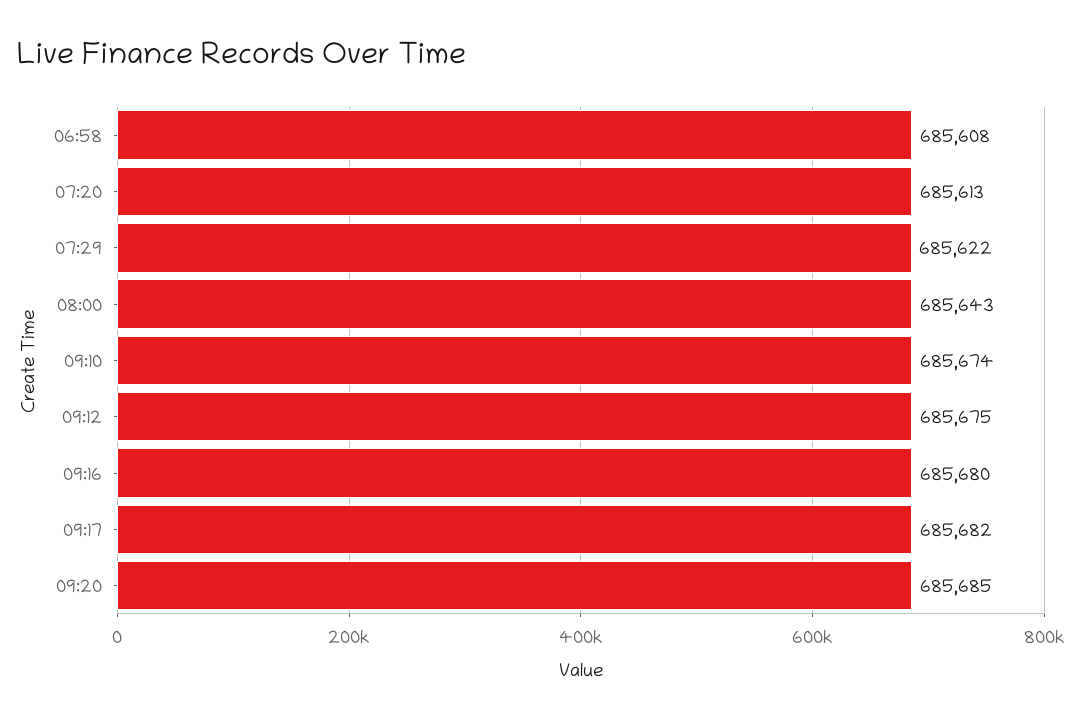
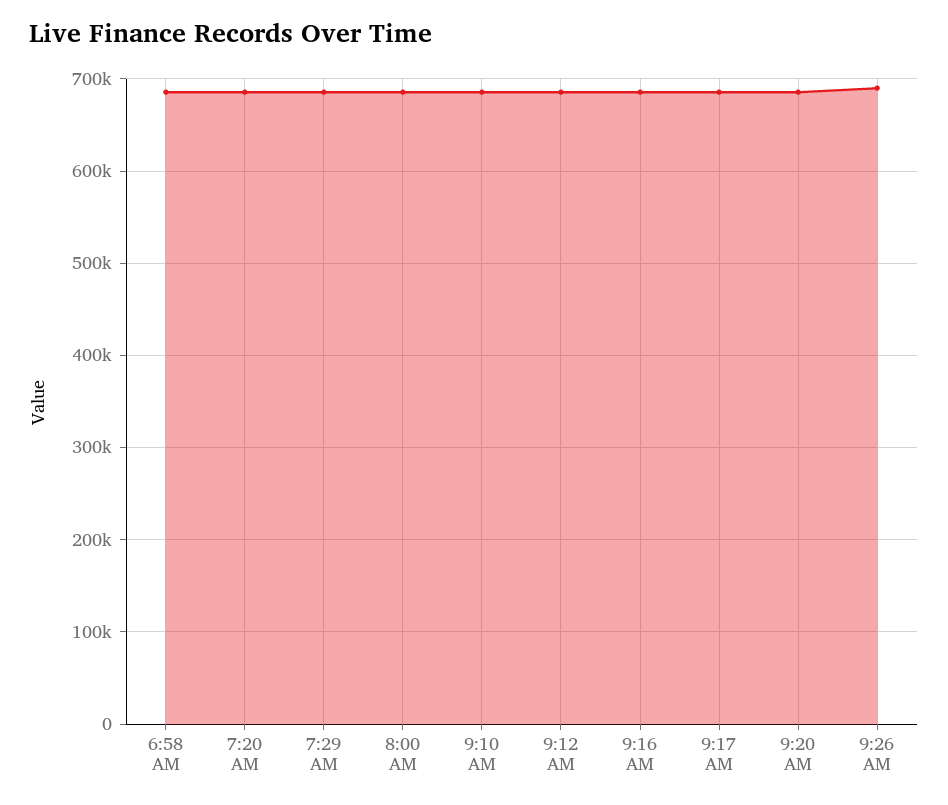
9:26 AM: none -> 690000

